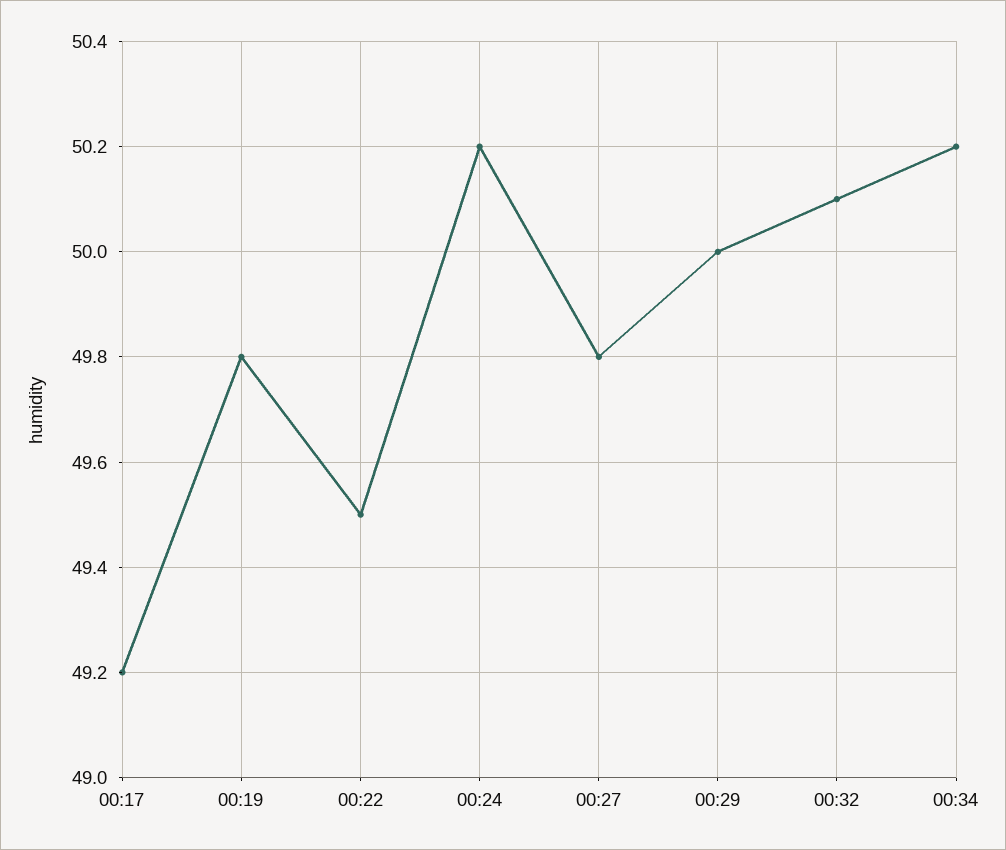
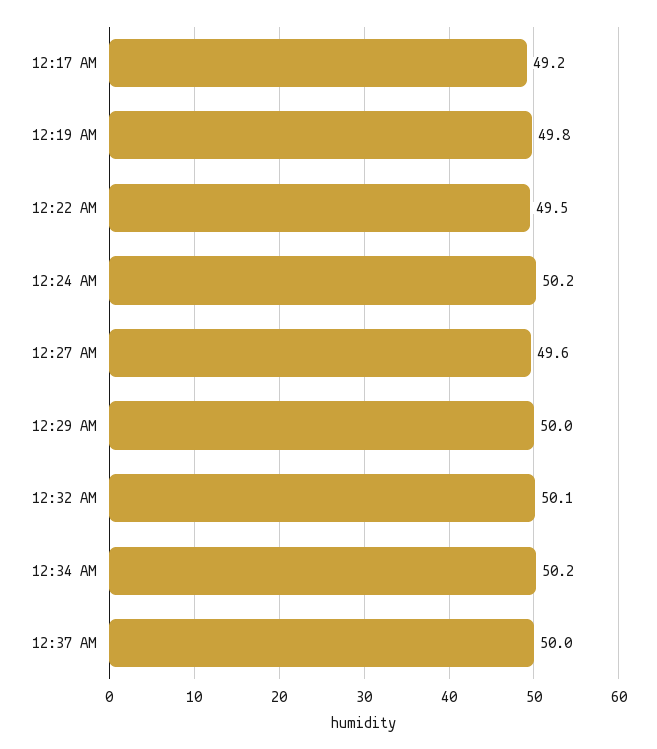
00:27: 49.8 -> 49.6
12:37 AM: none -> 50

